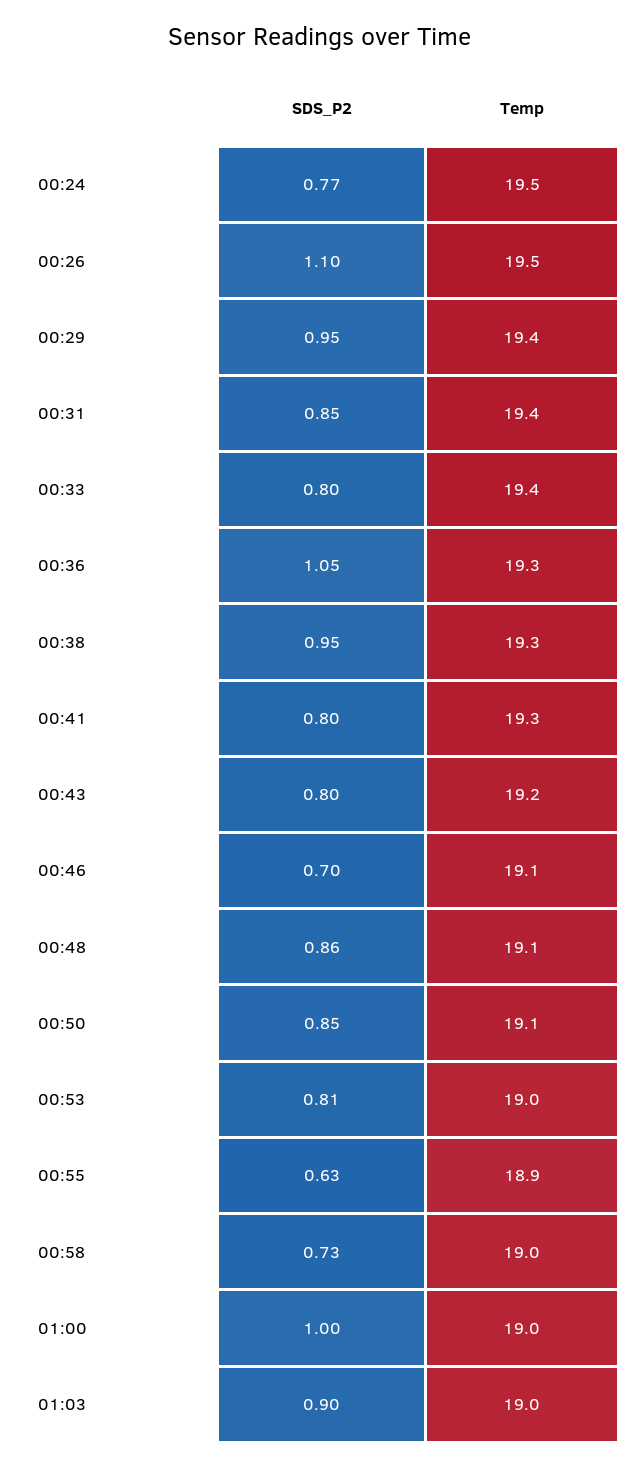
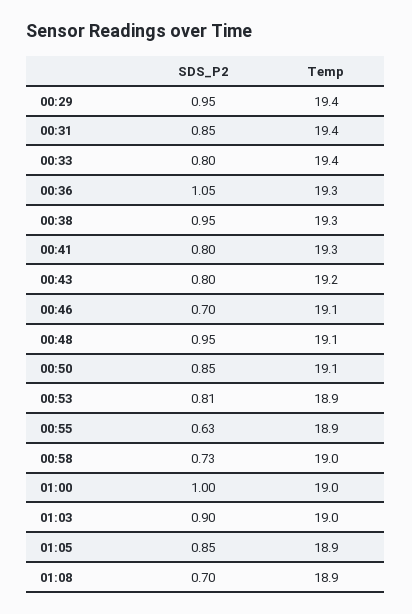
SDS_P2, 00:24: 0.77 -> none
Temp, 00:24: 19.5 -> none
SDS_P2, 00:26: 1.1 -> none
Temp, 00:26: 19.5 -> none
SDS_P2, 00:48: 0.86 -> 0.95
Temp, 00:53: 19 -> 18.9
SDS_P2, 01:05: none -> 0.85
Temp, 01:05: none -> 18.9
SDS_P2, 01:08: none -> 0.7
Temp, 01:08: none -> 18.9

